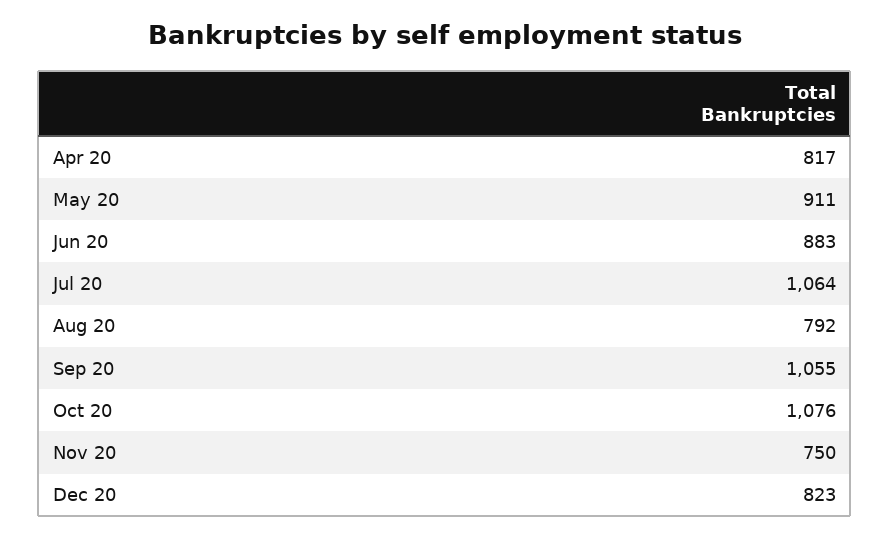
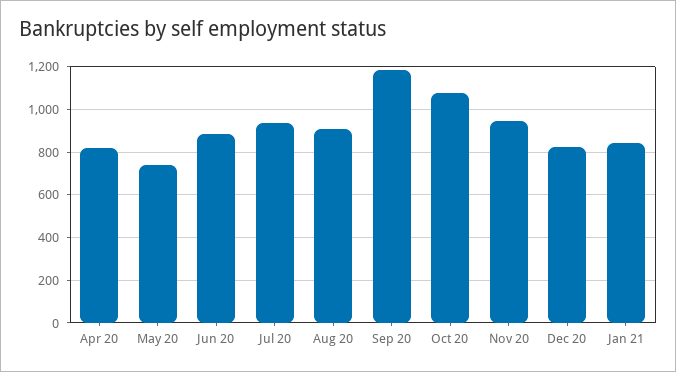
May 20: 911 -> 750
Jul 20: 1064 -> 950
Aug 20: 792 -> 900
Sep 20: 1055 -> 1200
Nov 20: 750 -> 950
Jan 21: none -> 850

